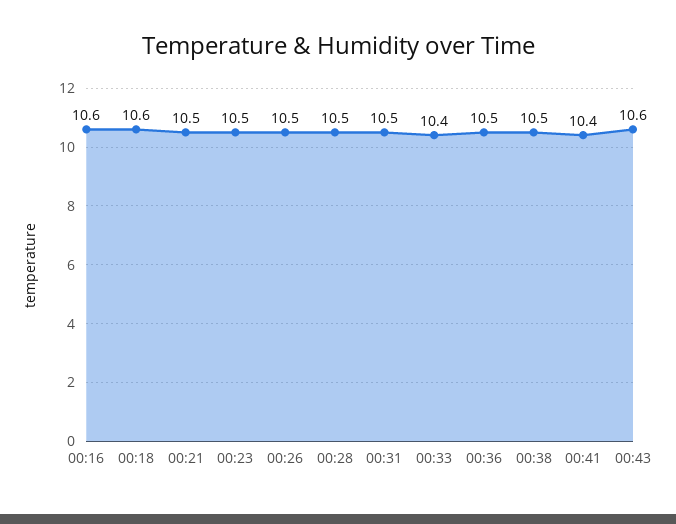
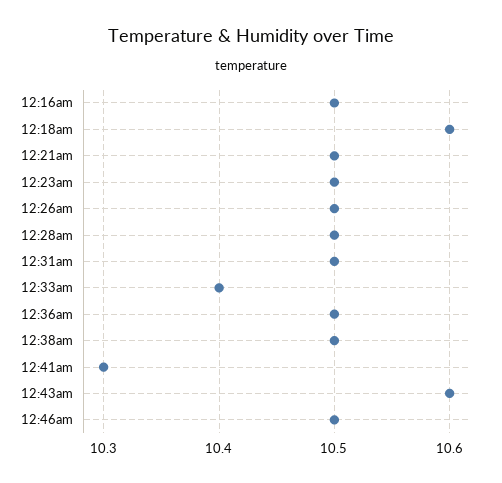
00:16: 10.6 -> 10.5
00:41: 10.4 -> 10.3
12:46am: none -> 10.5

